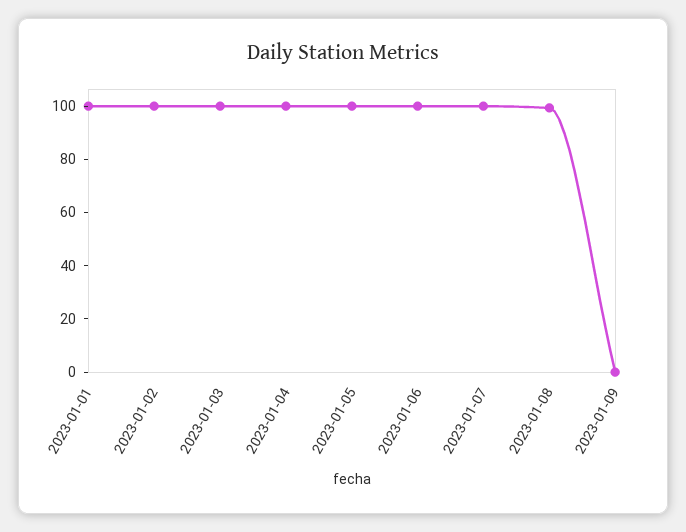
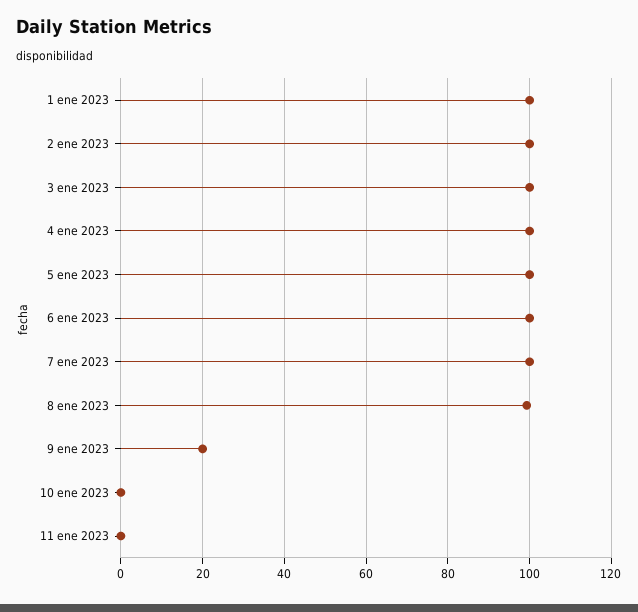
2023-01-09: 0 -> 20
10 ene 2023: none -> 0
11 ene 2023: none -> 0

